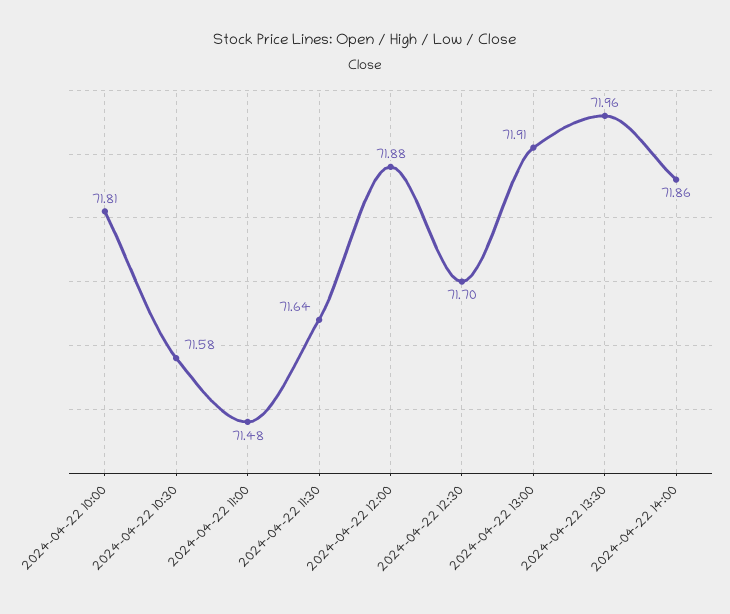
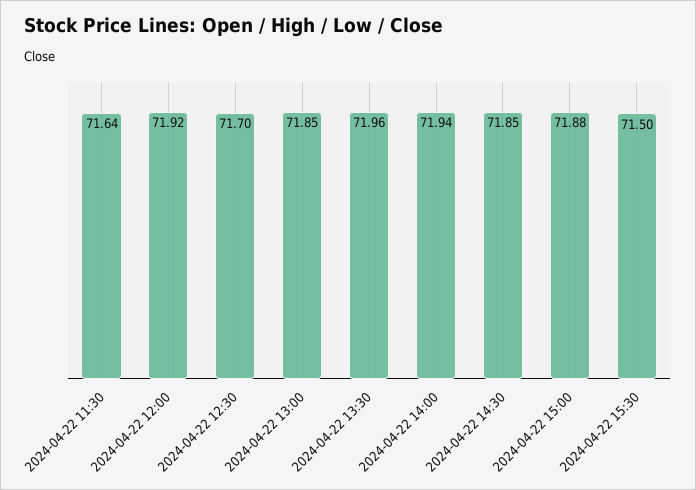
2024-04-22 10:00: 71.81 -> none
2024-04-22 10:30: 71.58 -> none
2024-04-22 11:00: 71.48 -> none
2024-04-22 12:00: 71.88 -> 71.92
2024-04-22 13:00: 71.91 -> 71.85
2024-04-22 14:00: 71.86 -> 71.94
2024-04-22 14:30: none -> 71.85
2024-04-22 15:00: none -> 71.88
2024-04-22 15:30: none -> 71.5

